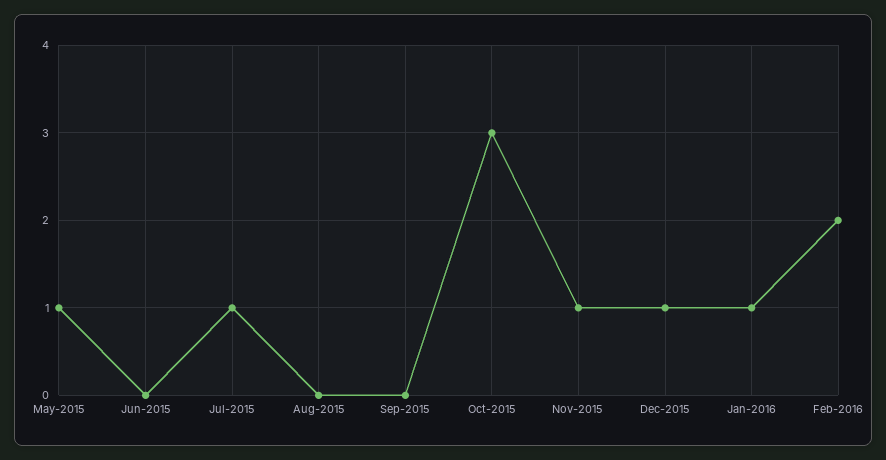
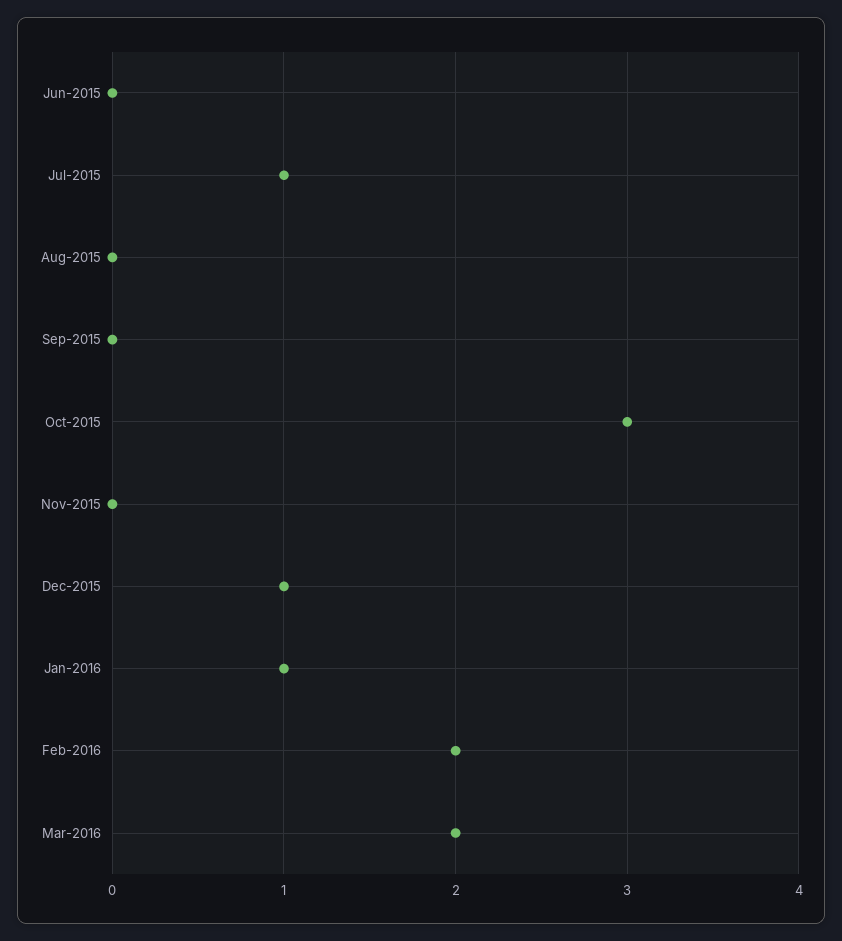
May-2015: 1 -> none
Nov-2015: 1 -> 0
Mar-2016: none -> 2

